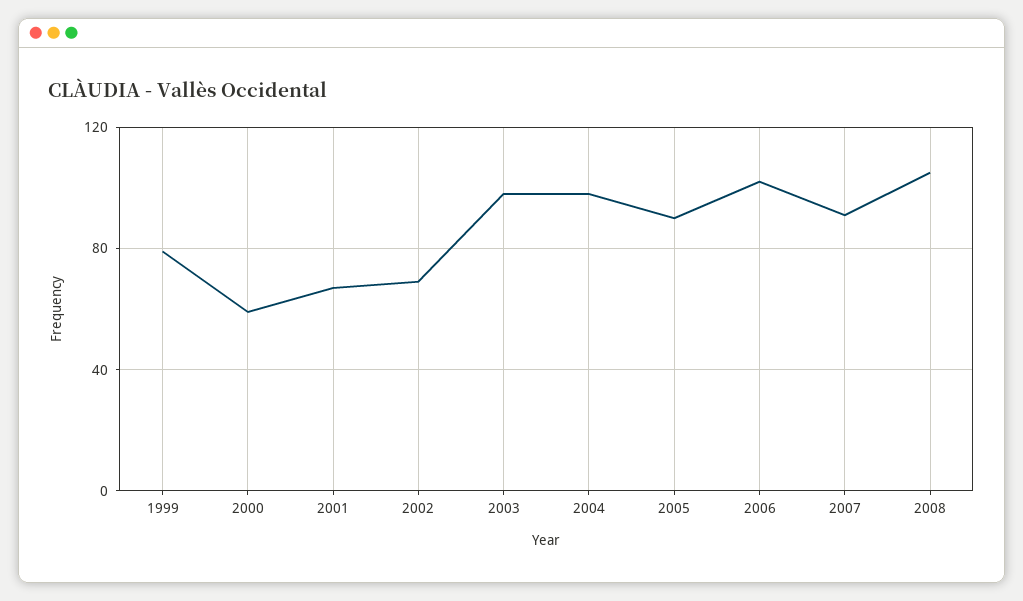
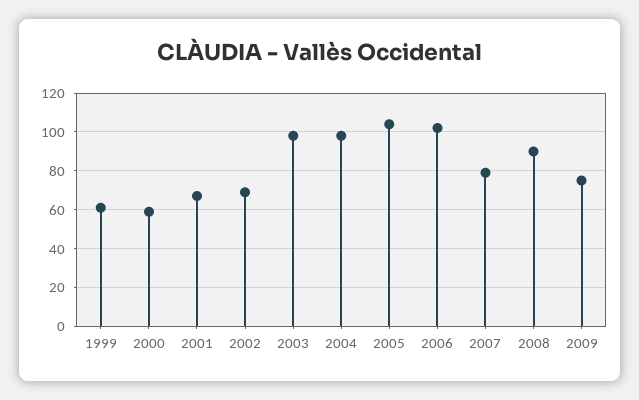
1999: 80 -> 60
2005: 90 -> 105
2007: 90 -> 80
2008: 105 -> 90
2009: none -> 75

